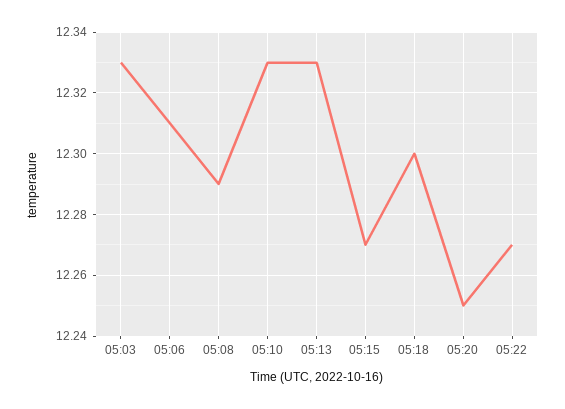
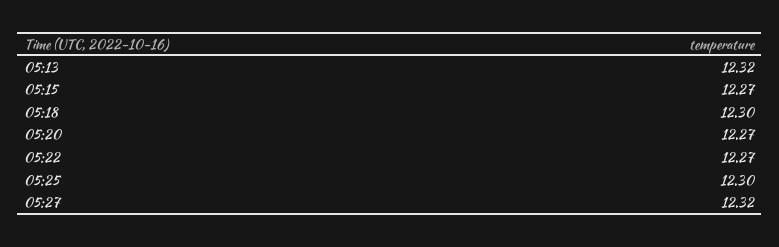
05:03: 12.33 -> none
05:06: 12.31 -> none
05:08: 12.29 -> none
05:10: 12.33 -> none
05:13: 12.33 -> 12.32
05:20: 12.25 -> 12.27
05:25: none -> 12.3
05:27: none -> 12.32

